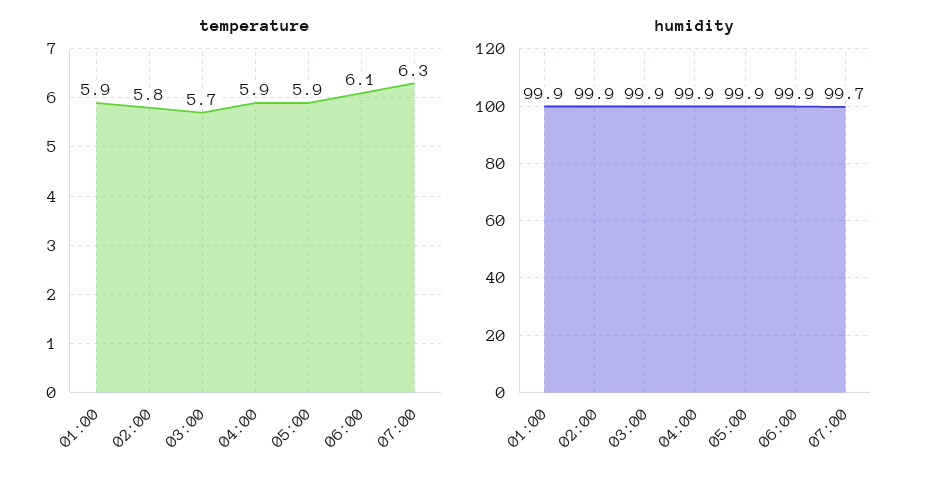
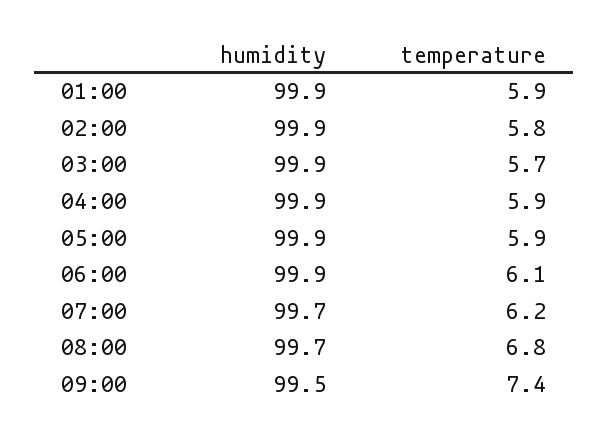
temperature, 07:00: 6.3 -> 6.2
humidity, 08:00: none -> 99.7
temperature, 08:00: none -> 6.8
humidity, 09:00: none -> 99.5
temperature, 09:00: none -> 7.4

